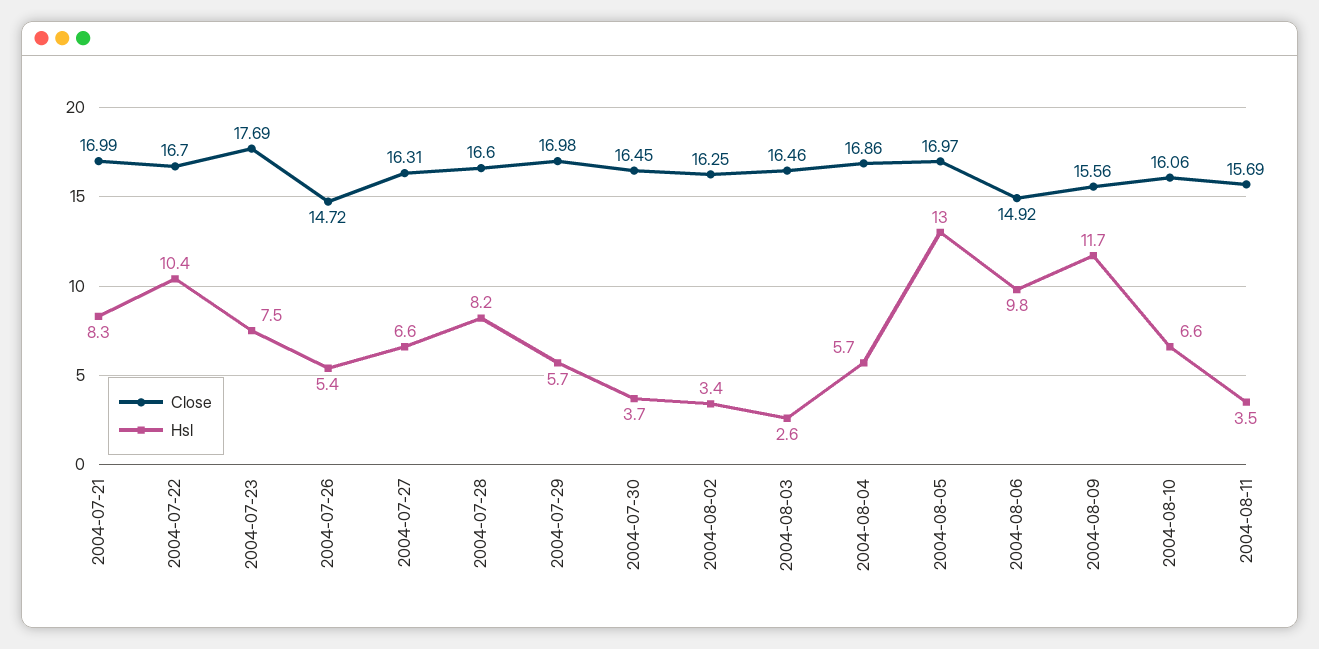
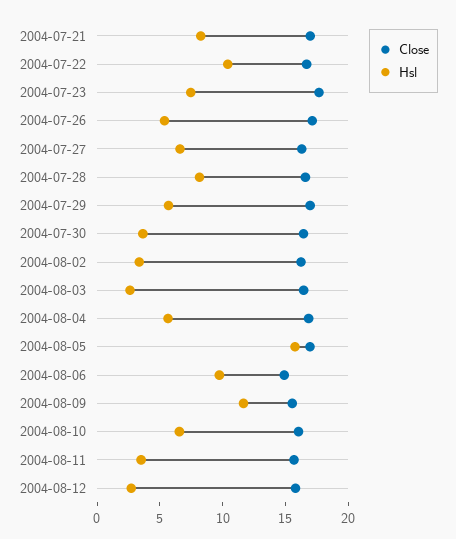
Close, 2004-07-26: 14.72 -> 17
Hsl, 2004-08-05: 13 -> 16
Close, 2004-08-12: none -> 16
Hsl, 2004-08-12: none -> 3

